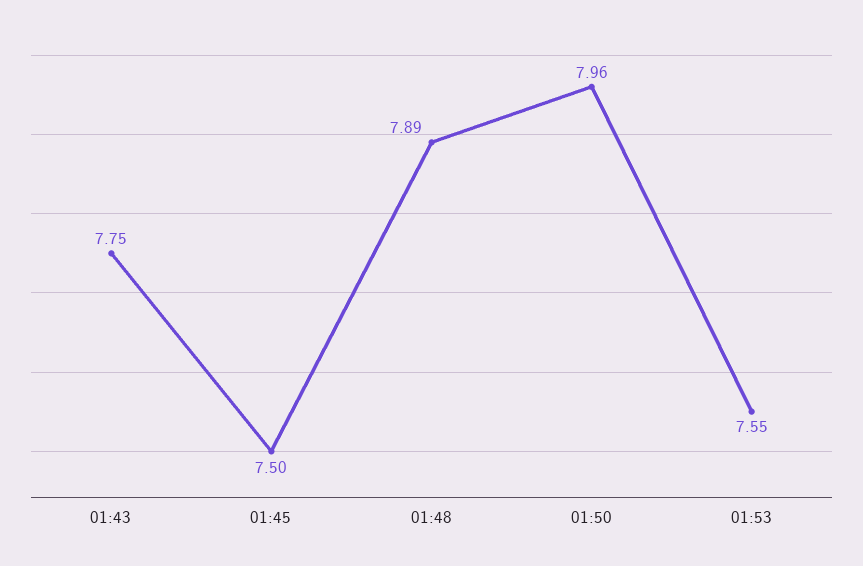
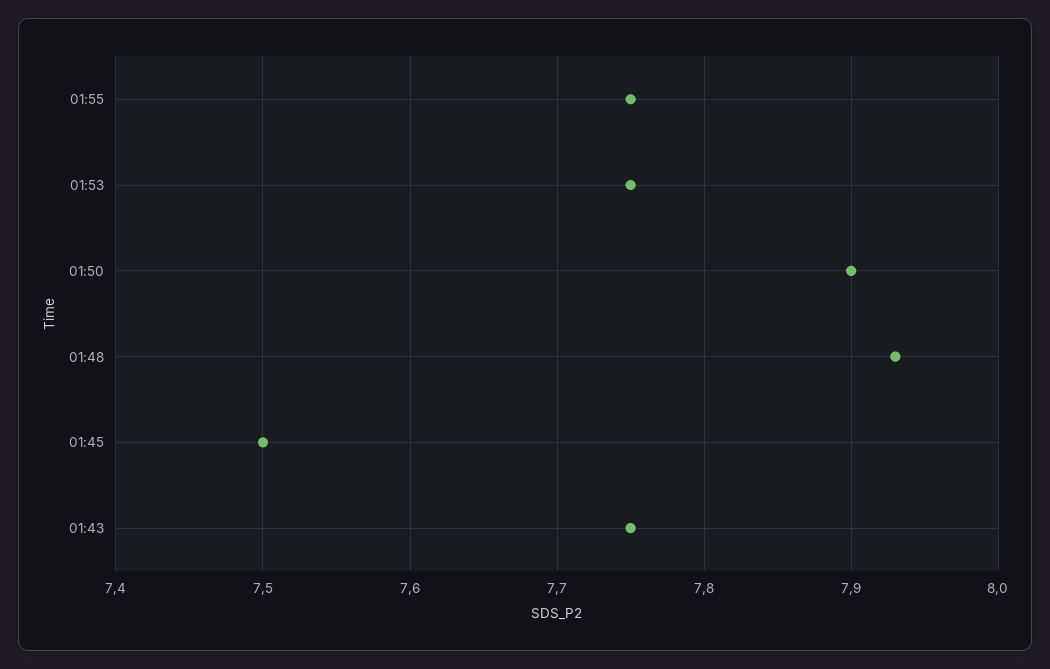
01:48: 7.89 -> 7.93
01:50: 7.96 -> 7.9
01:53: 7.55 -> 7.75
01:55: none -> 7.75

